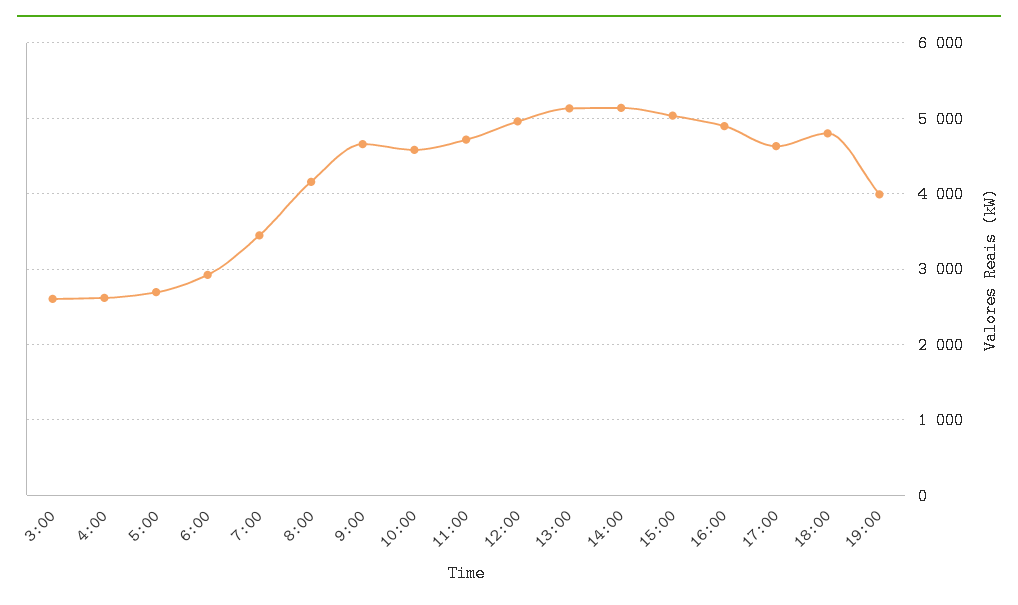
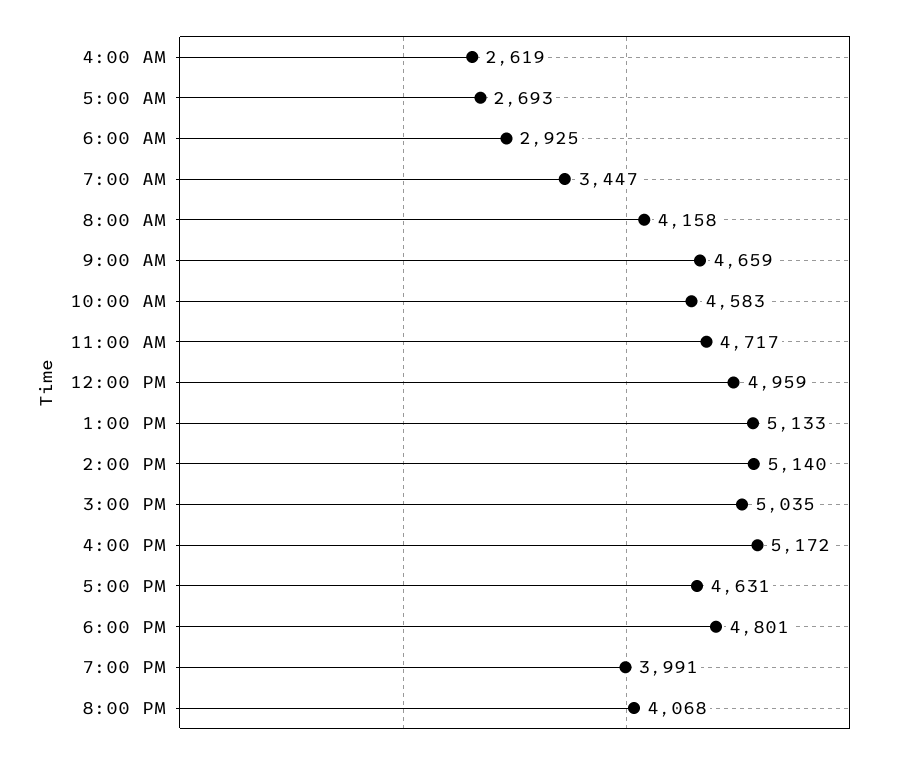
3:00: 2600 -> none
16:00: 4900 -> 5172
8:00 PM: none -> 4068

